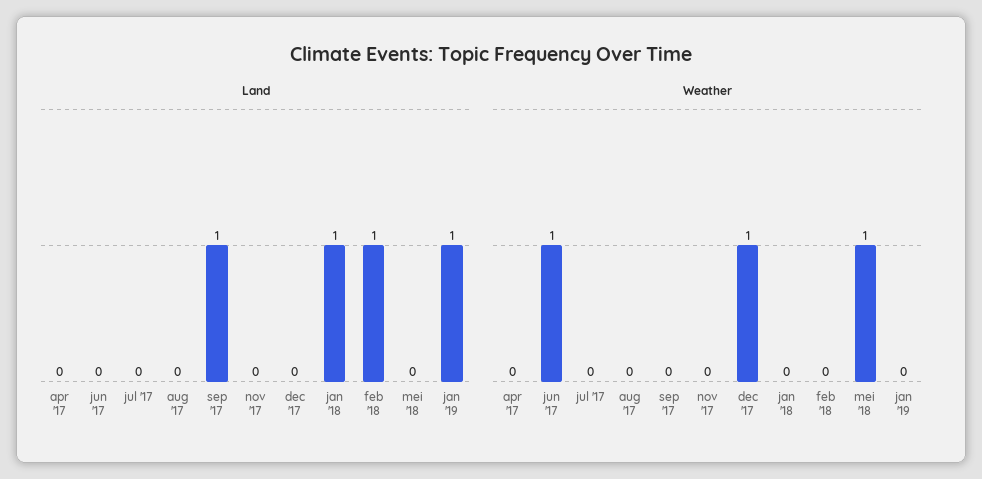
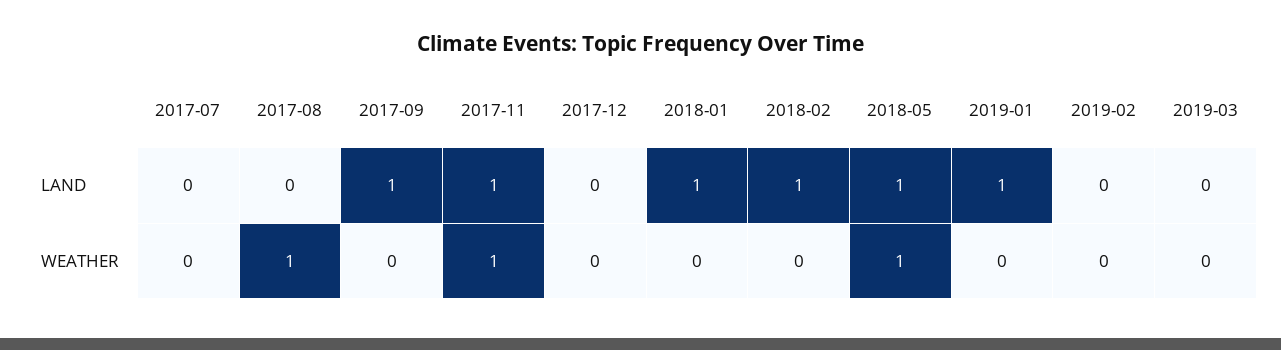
Land, apr '17: 0 -> none
Land, jun '17: 0 -> none
Land, nov '17: 0 -> 1
Land, mei '18: 0 -> 1
Weather, apr '17: 0 -> none
Weather, jun '17: 1 -> none
Weather, aug '17: 0 -> 1
Weather, nov '17: 0 -> 1
Weather, dec '17: 1 -> 0
Land, 2019-02: none -> 0
Land, 2019-03: none -> 0
Weather, 2019-02: none -> 0
Weather, 2019-03: none -> 0

